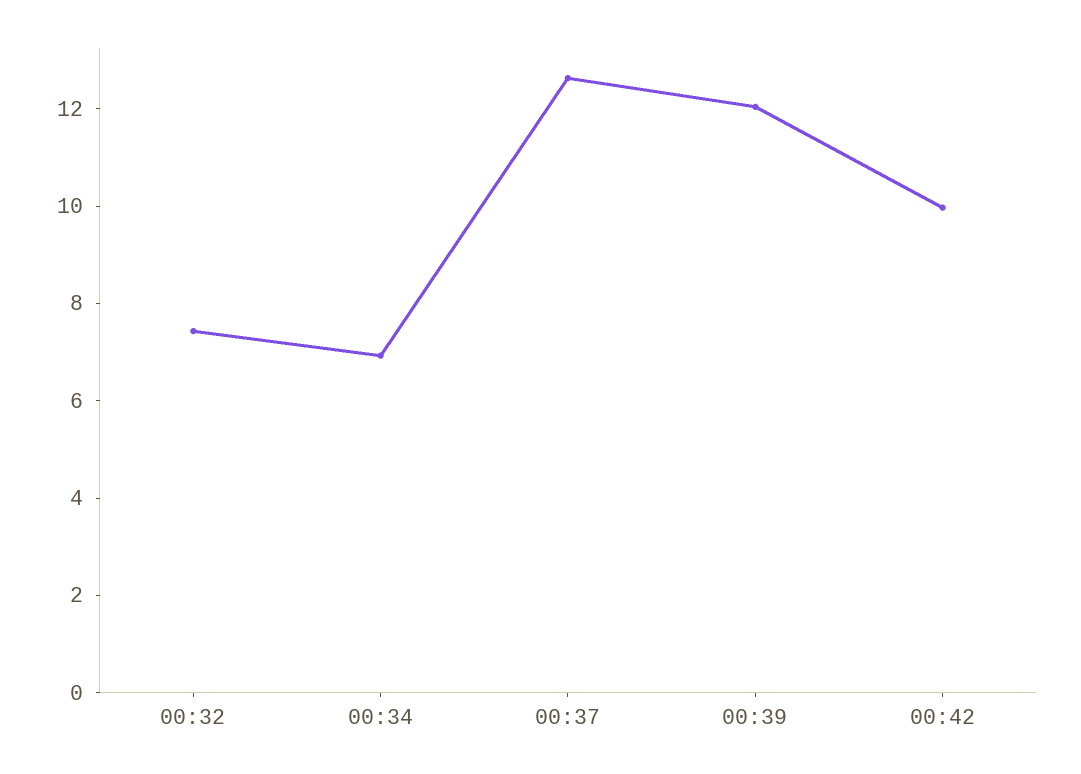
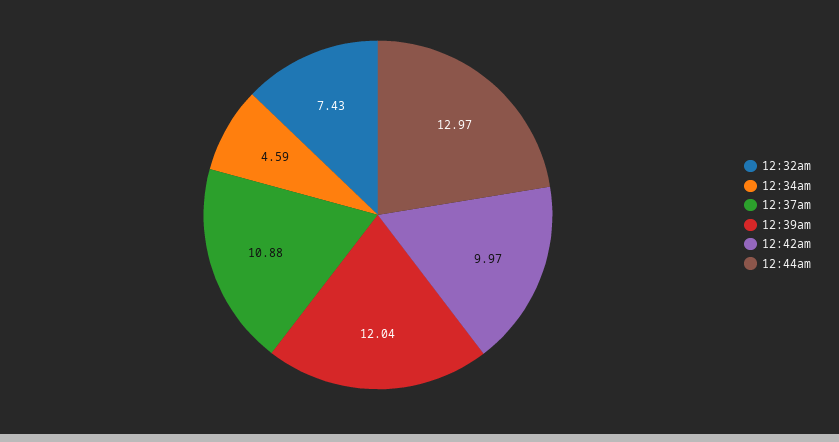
00:34: 7 -> 4.59
00:37: 12.5 -> 10.88
12:44am: none -> 12.97

